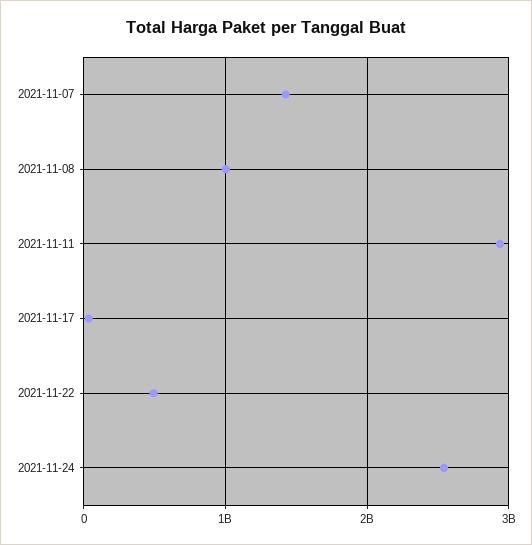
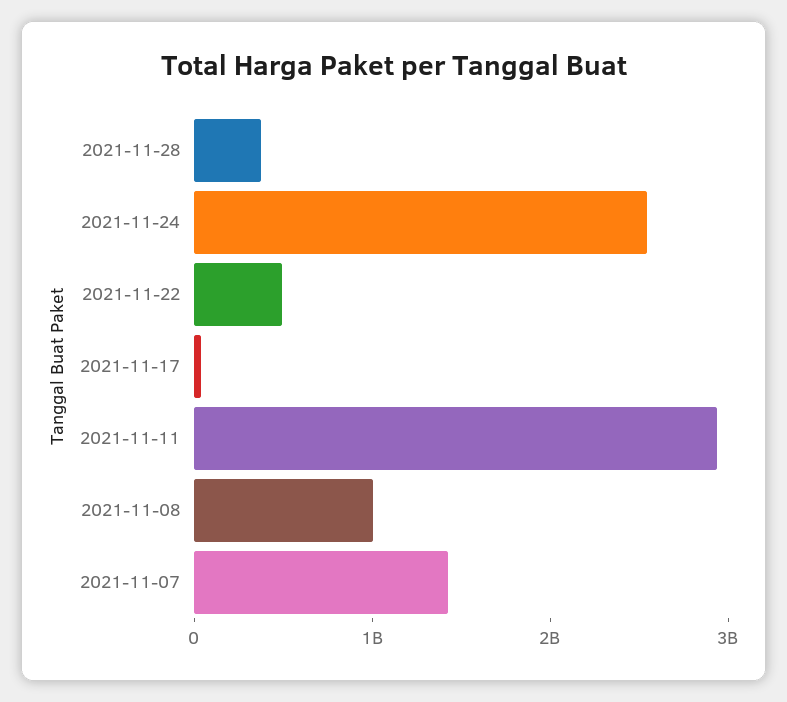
2021-11-28: none -> 400000000

